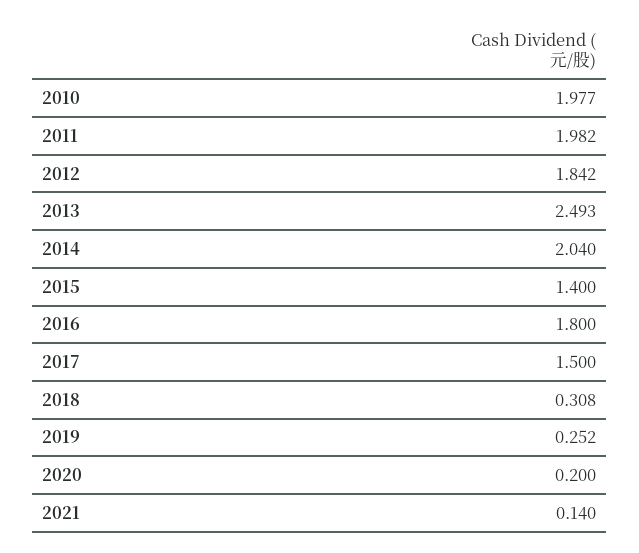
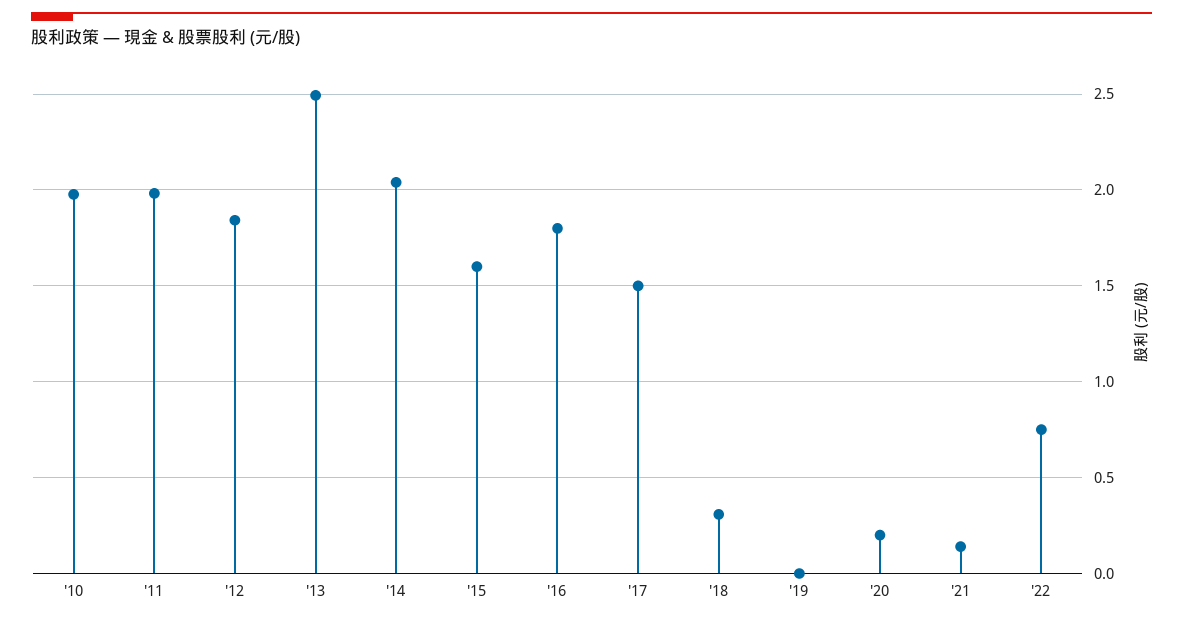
2015: 1.4 -> 1.6
2019: 0.252 -> 0
'22: none -> 0.75

